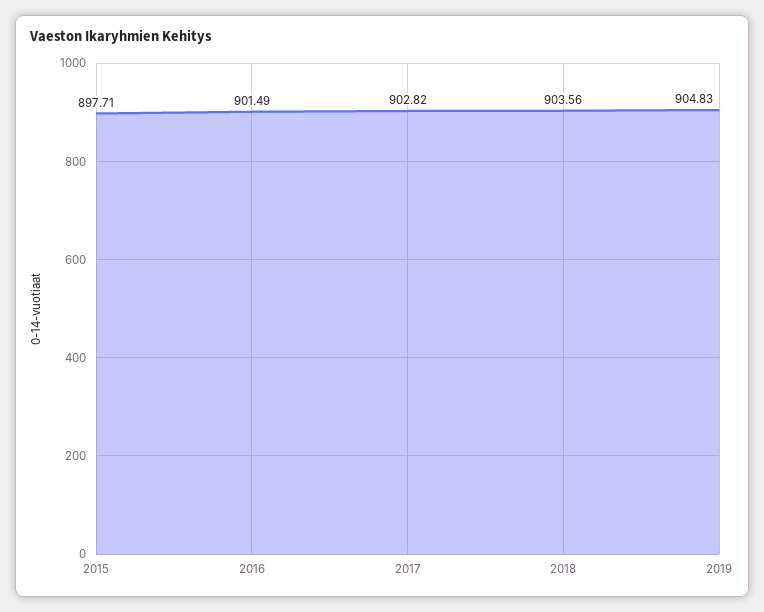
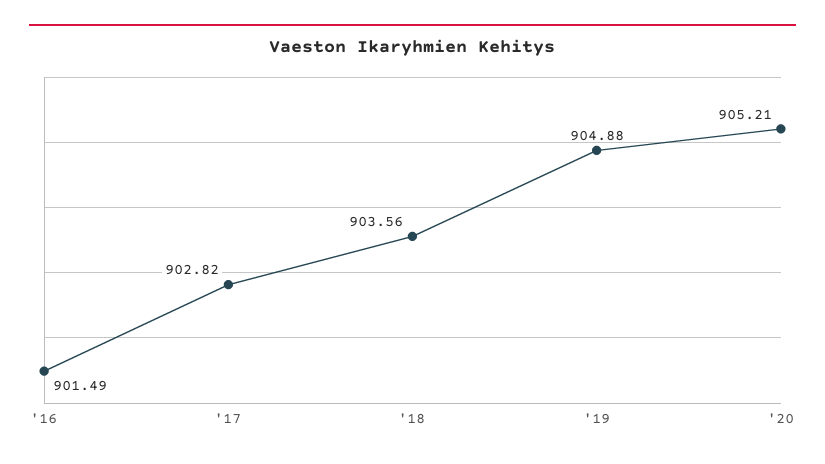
2015: 897.71 -> none
2019: 904.83 -> 904.88
'20: none -> 905.21

